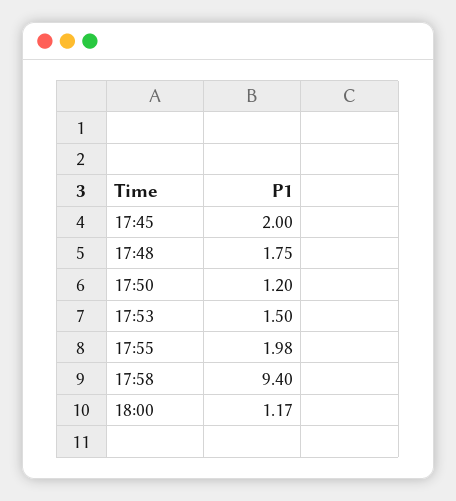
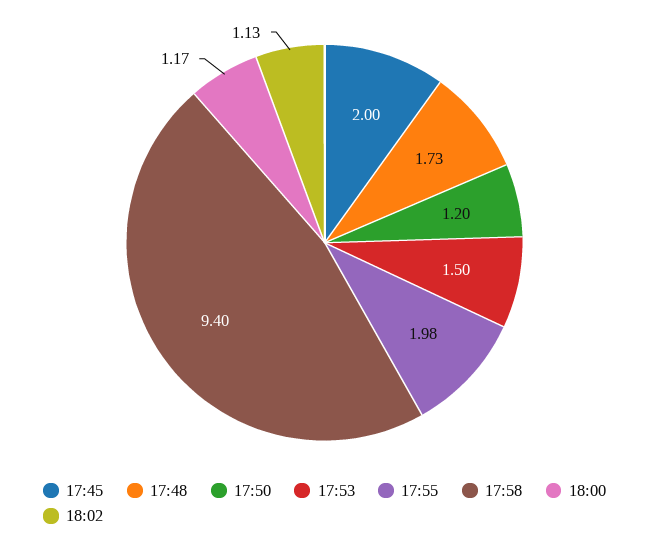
17:48: 1.75 -> 1.73
18:02: none -> 1.13

